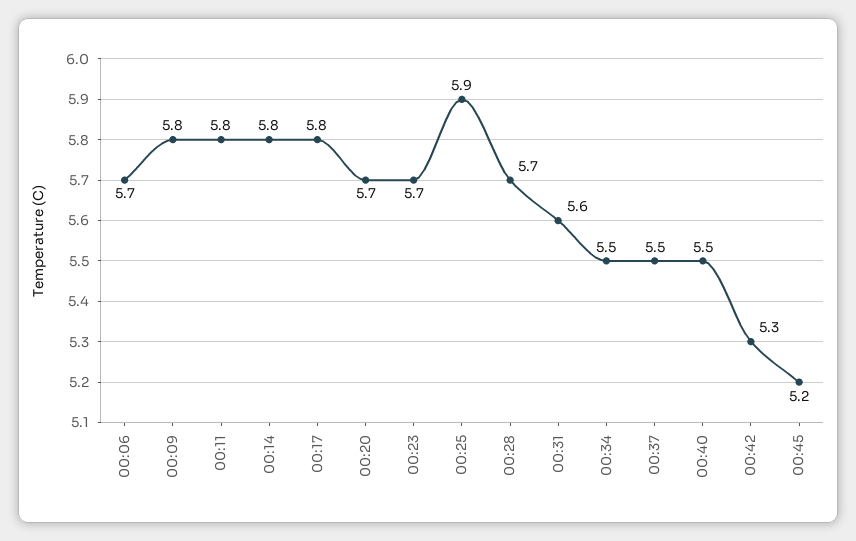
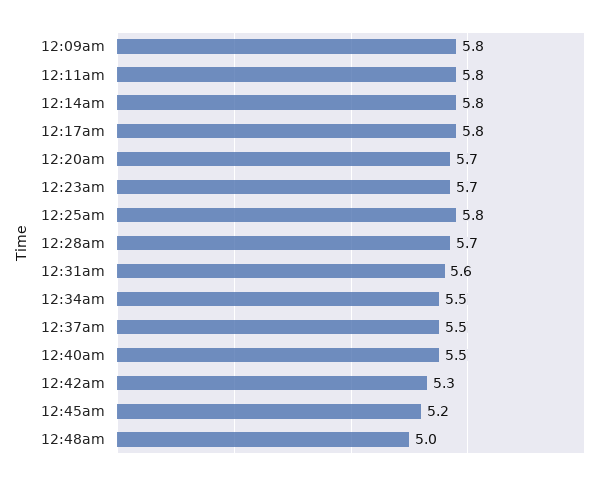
00:06: 5.7 -> none
00:25: 5.9 -> 5.8
12:48am: none -> 5

